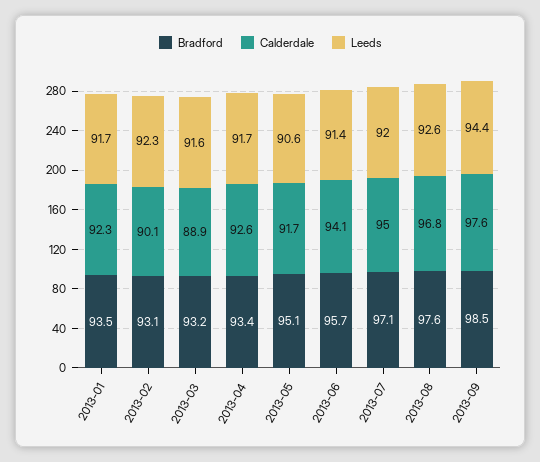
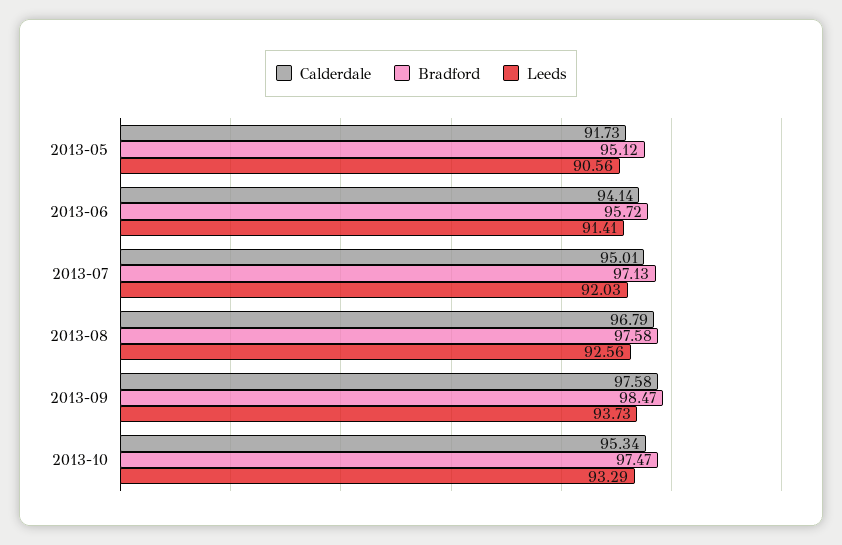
Bradford, 2013-01: 93.5 -> none
Calderdale, 2013-01: 92.3 -> none
Leeds, 2013-01: 91.7 -> none
Bradford, 2013-02: 93.1 -> none
Calderdale, 2013-02: 90.1 -> none
Leeds, 2013-02: 92.3 -> none
Bradford, 2013-03: 93.2 -> none
Calderdale, 2013-03: 88.9 -> none
Leeds, 2013-03: 91.6 -> none
Bradford, 2013-04: 93.4 -> none
Calderdale, 2013-04: 92.6 -> none
Leeds, 2013-04: 91.7 -> none
Leeds, 2013-09: 94.4 -> 93.73
Calderdale, 2013-10: none -> 95.34
Bradford, 2013-10: none -> 97.47
Leeds, 2013-10: none -> 93.29

